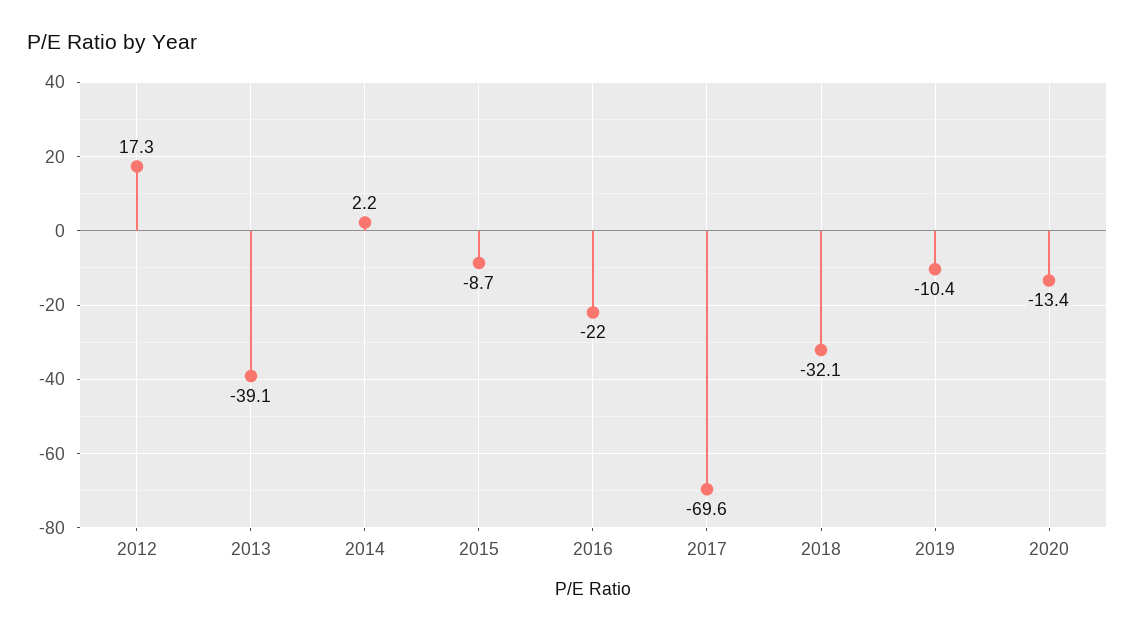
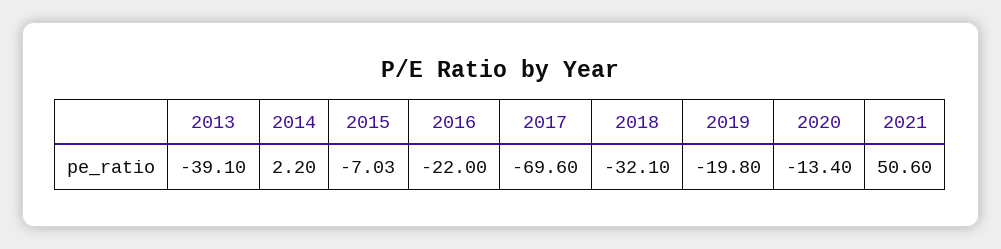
2012: 17.3 -> none
2015: -8.7 -> -7.03
2019: -10.4 -> -19.8
2021: none -> 50.6

